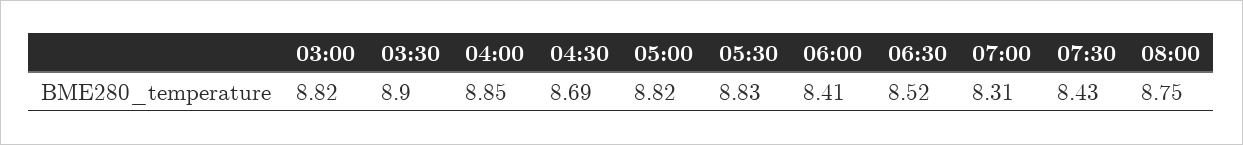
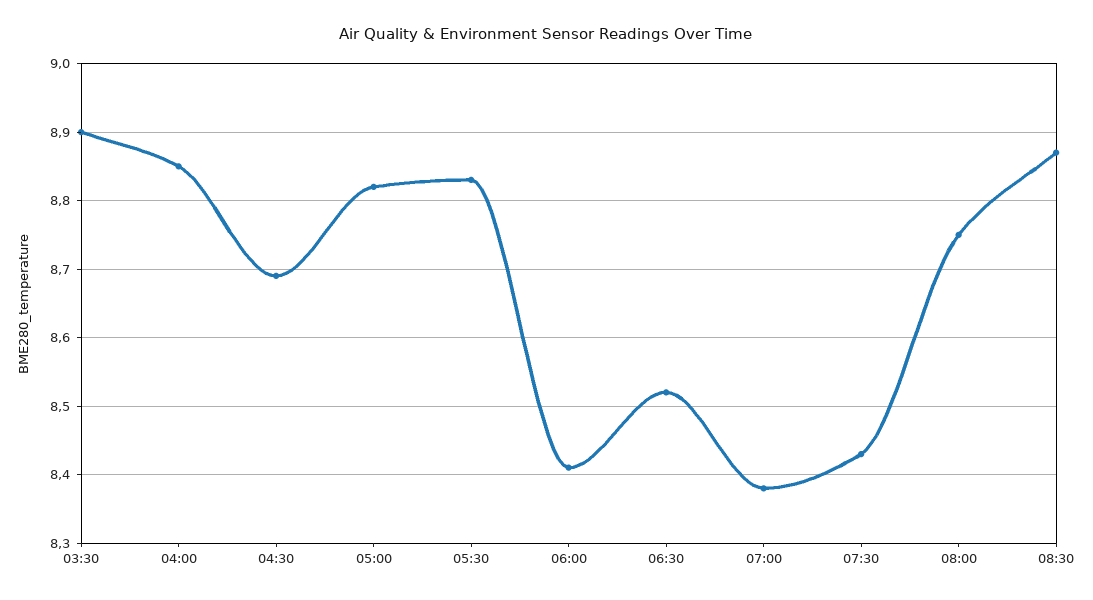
03:00: 8.82 -> none
07:00: 8.31 -> 8.38
08:30: none -> 8.87

